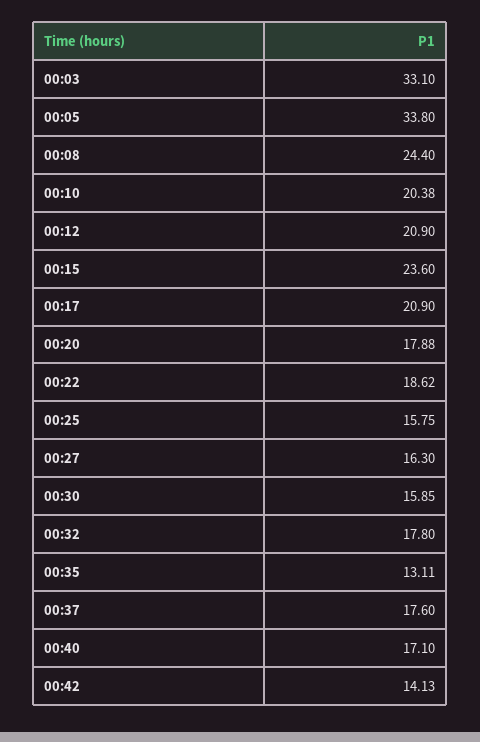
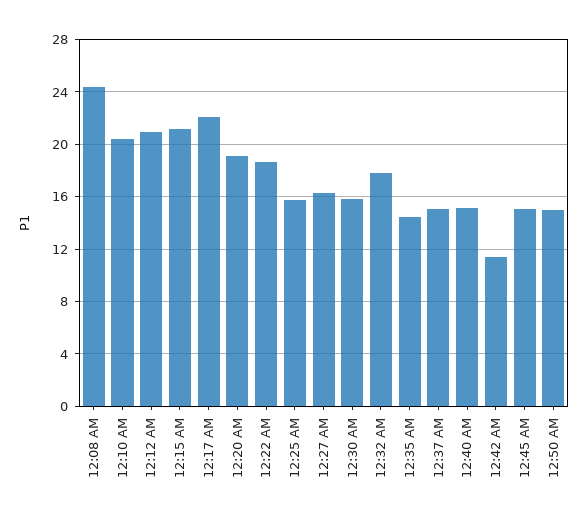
00:03: 33.1 -> none
00:05: 33.8 -> none
00:15: 23.6 -> 21
00:17: 20.9 -> 22
00:20: 17.88 -> 19
00:35: 13.11 -> 14.5
00:37: 17.6 -> 15
00:40: 17.1 -> 15
00:42: 14.13 -> 11.5
12:45 AM: none -> 15
12:50 AM: none -> 15

